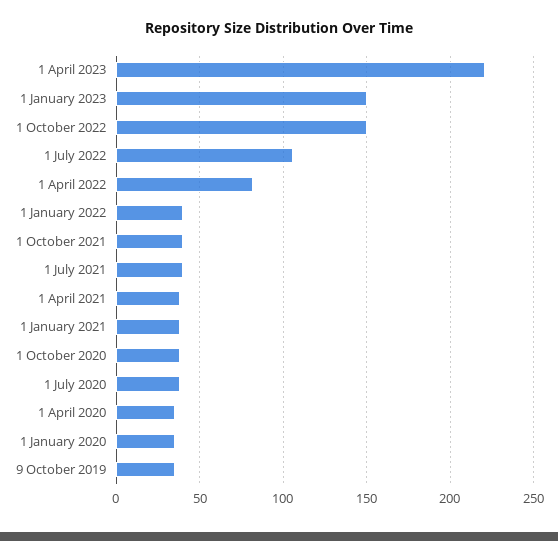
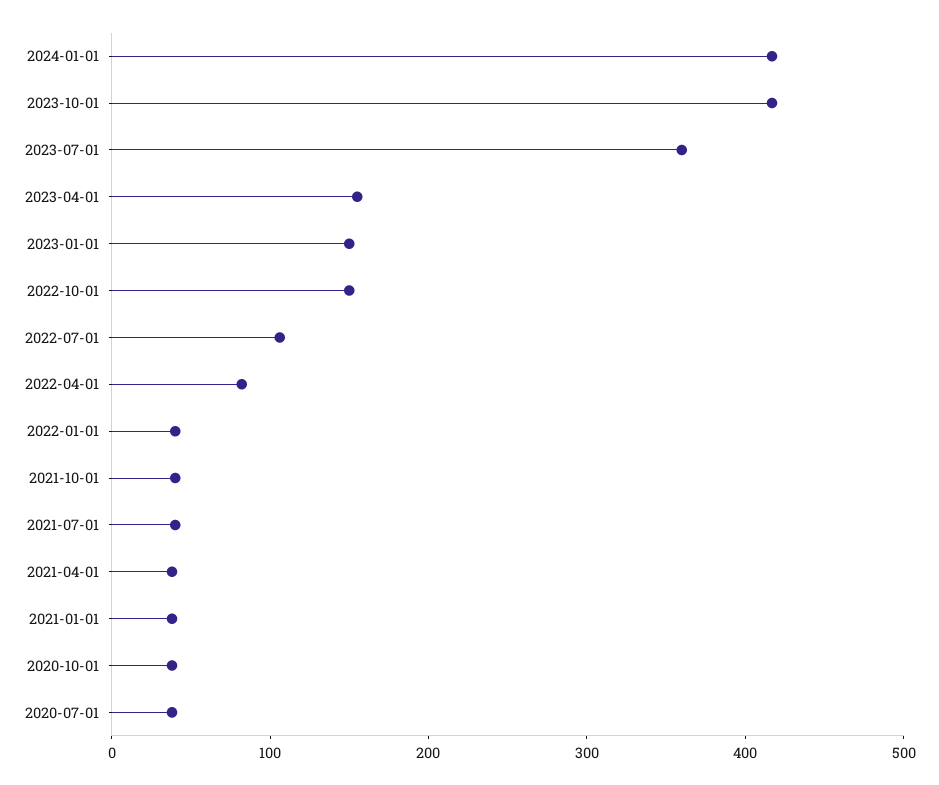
1 April 2023: 220 -> 160
1 April 2020: 35 -> none
1 January 2020: 35 -> none
9 October 2019: 35 -> none
2024-01-01: none -> 420
2023-10-01: none -> 420
2023-07-01: none -> 360

